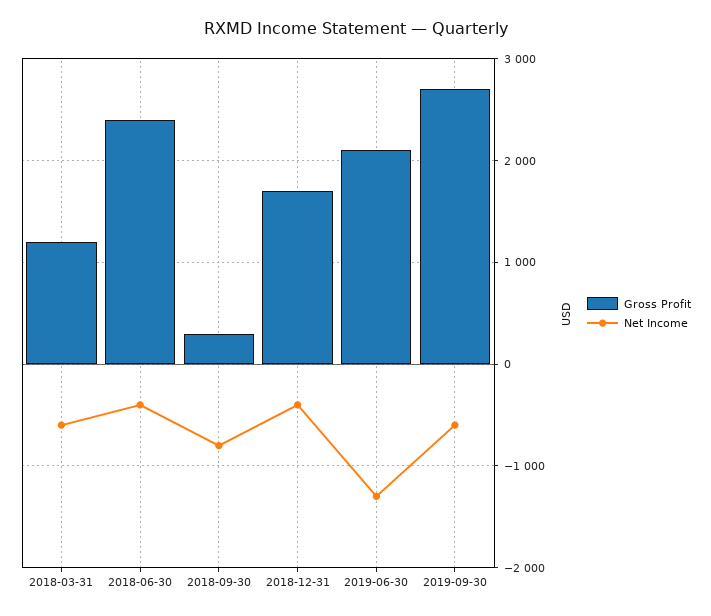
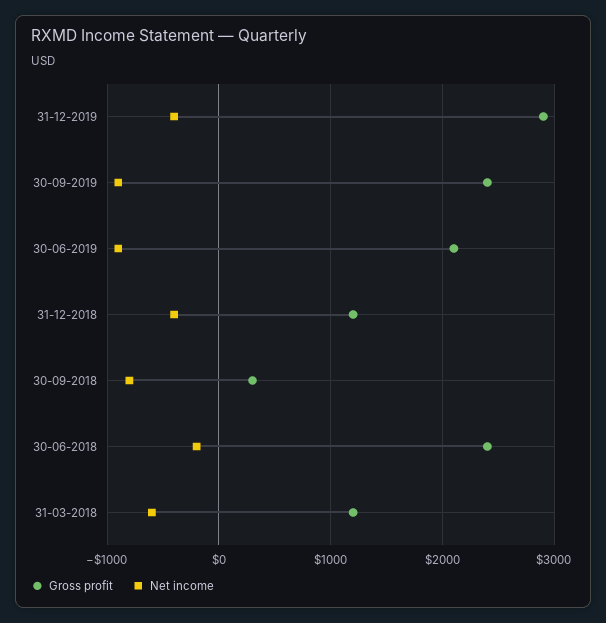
Net Income, 2018-06-30: -400 -> -200
Gross Profit, 2018-12-31: 1700 -> 1200
Net Income, 2019-06-30: -1300 -> -900
Gross Profit, 2019-09-30: 2700 -> 2400
Net Income, 2019-09-30: -600 -> -900
Gross Profit, 31-12-2019: none -> 2900
Net Income, 31-12-2019: none -> -400

